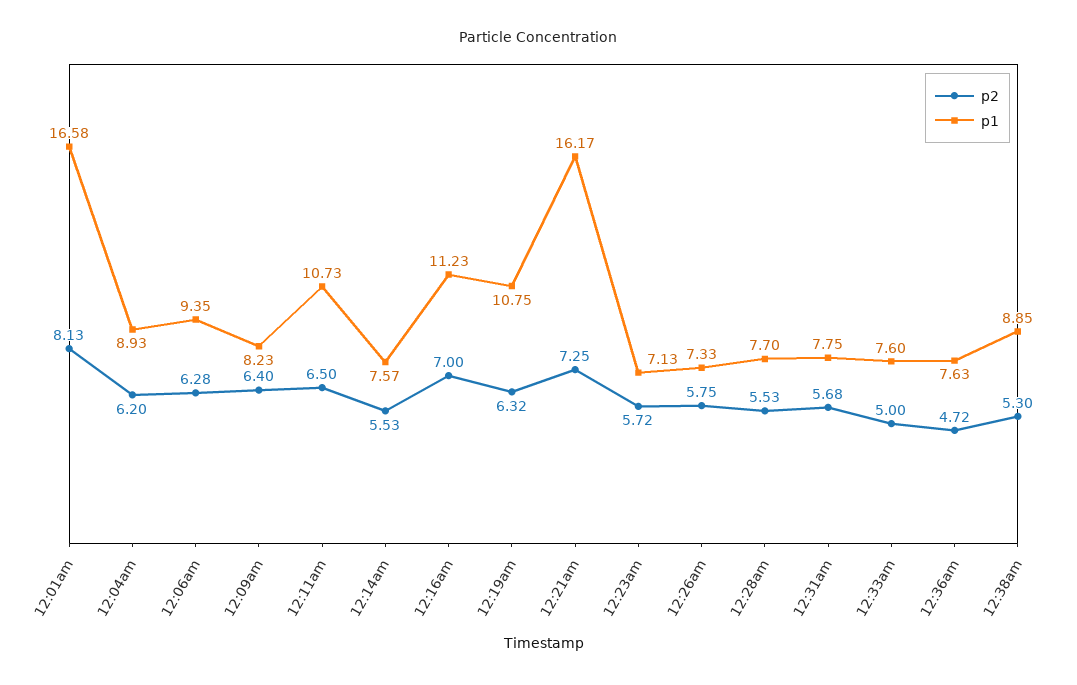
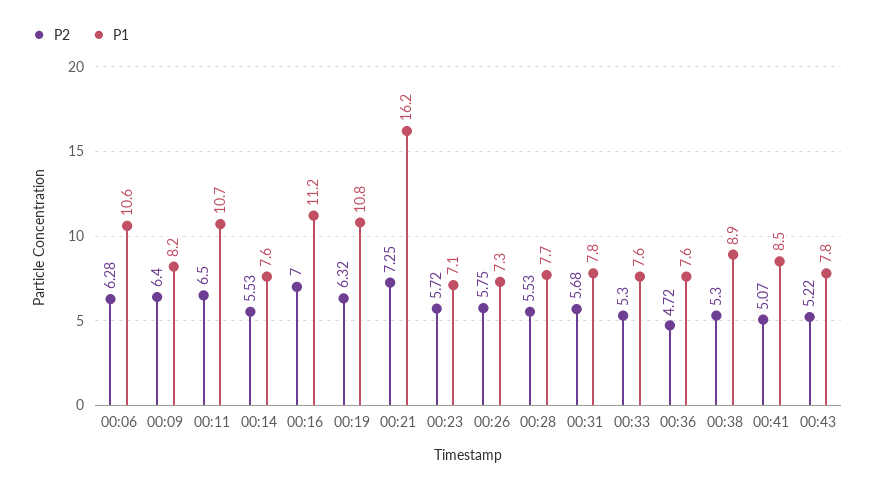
p2, 12:01am: 8.13 -> none
p1, 12:01am: 16.58 -> none
p2, 12:04am: 6.2 -> none
p1, 12:04am: 8.93 -> none
p1, 12:06am: 9.35 -> 10.6
p2, 12:33am: 5 -> 5.3
p2, 00:41: none -> 5.07
p1, 00:41: none -> 8.5
p2, 00:43: none -> 5.22
p1, 00:43: none -> 7.8

